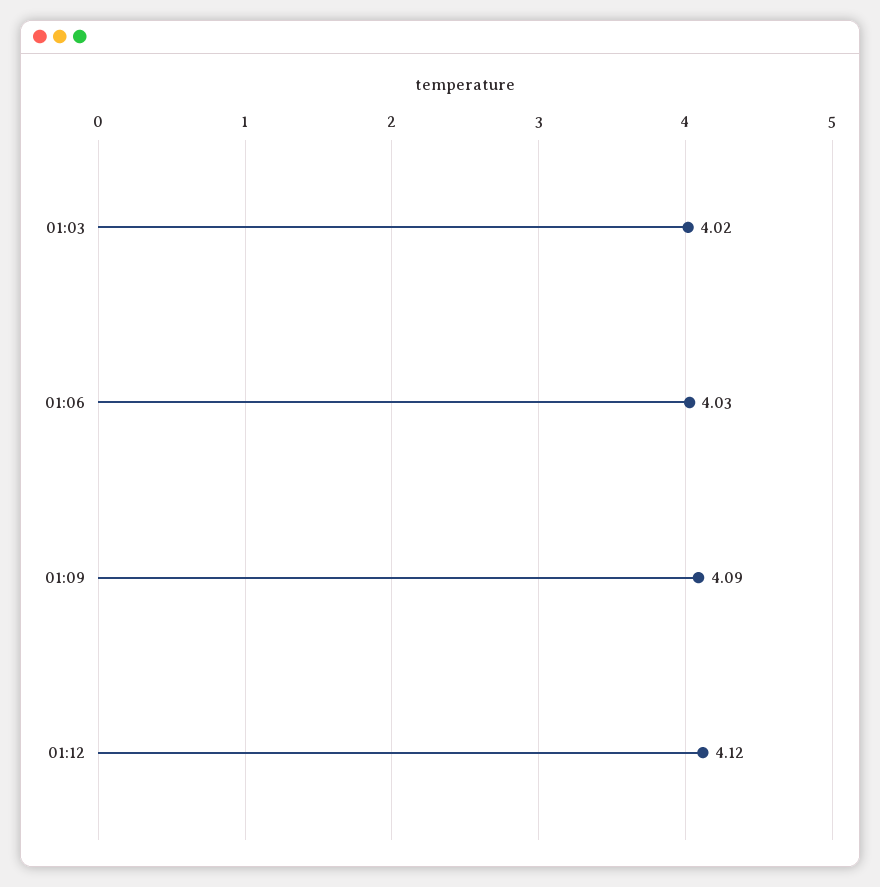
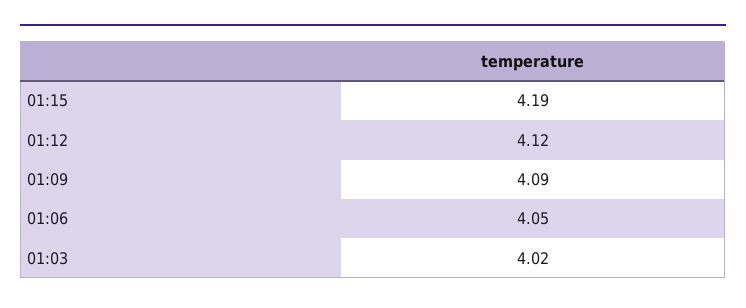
01:06: 4.03 -> 4.05
01:15: none -> 4.19

